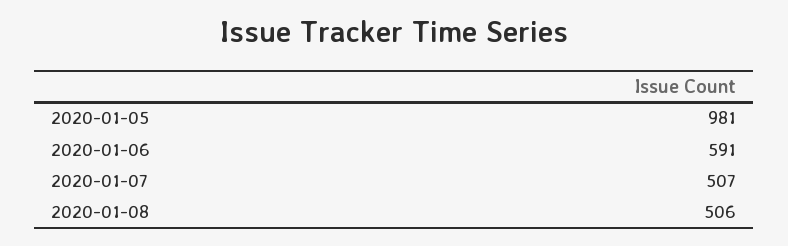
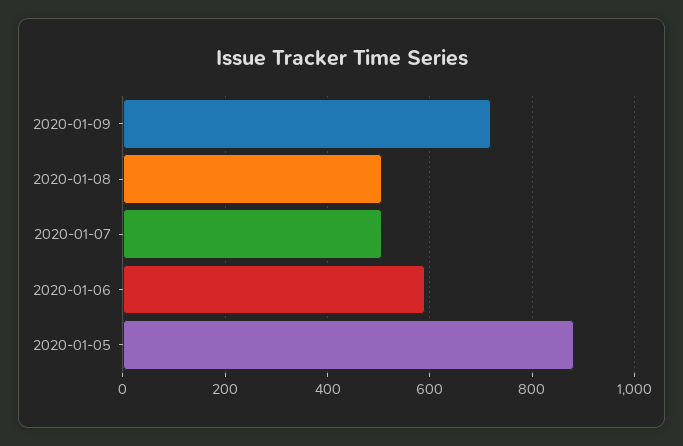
2020-01-05: 981 -> 880
2020-01-09: none -> 720

